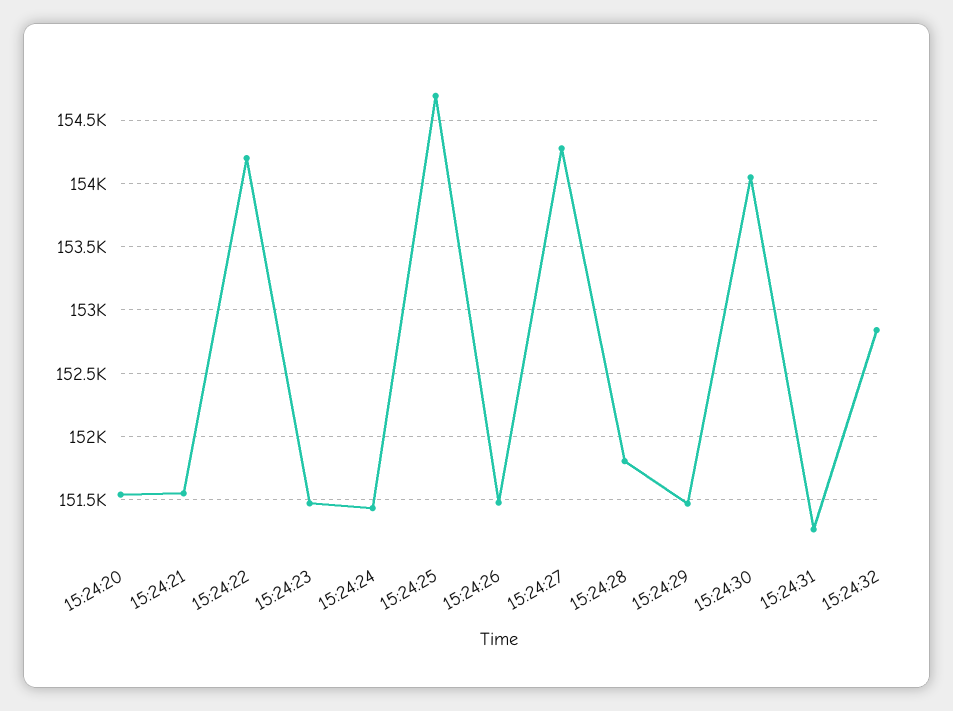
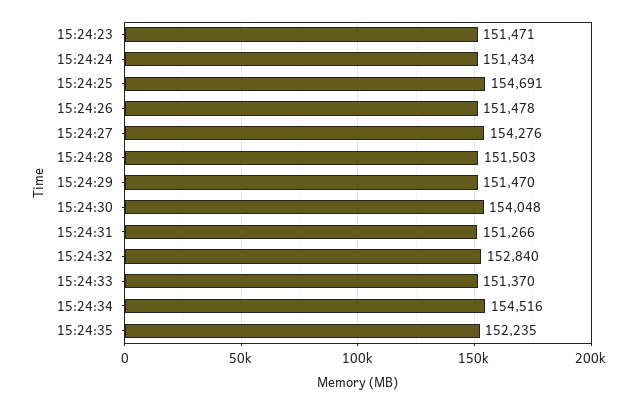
15:24:20: 151550 -> none
15:24:21: 151550 -> none
15:24:22: 154200 -> none
15:24:28: 151800 -> 151503
15:24:33: none -> 151370
15:24:34: none -> 154516
15:24:35: none -> 152235

